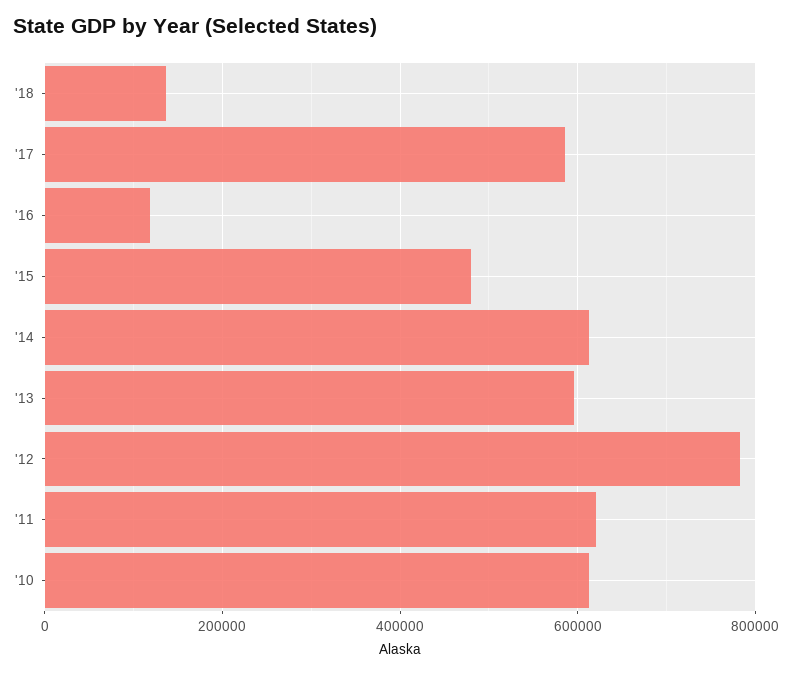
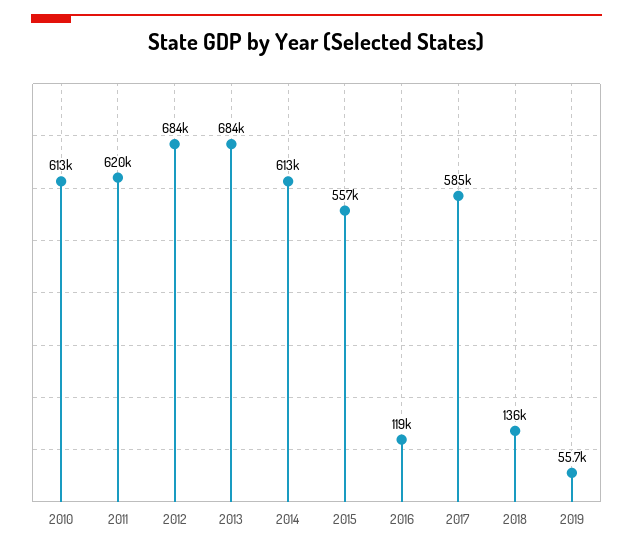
'15: 480000 -> 557000
'13: 600000 -> 684000
'12: 780000 -> 684000
2019: none -> 55700

